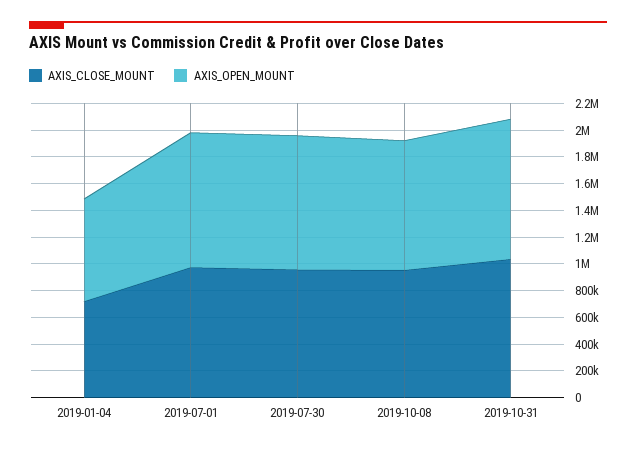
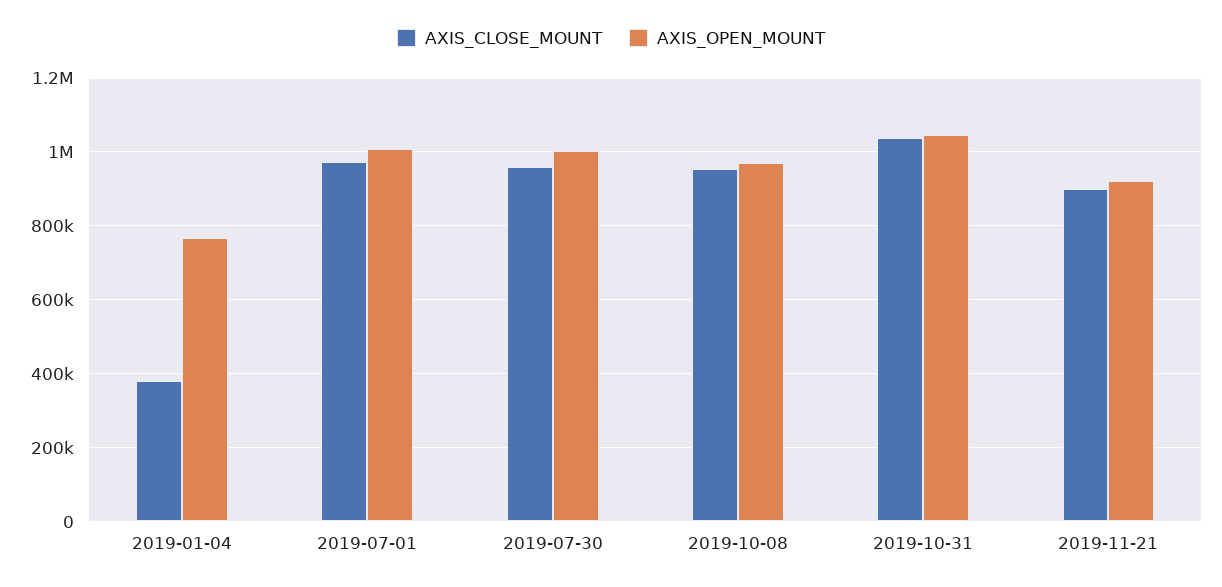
AXIS_CLOSE_MOUNT, 2019-01-04: 700000 -> 380000
AXIS_CLOSE_MOUNT, 2019-11-21: none -> 900000
AXIS_OPEN_MOUNT, 2019-11-21: none -> 920000

